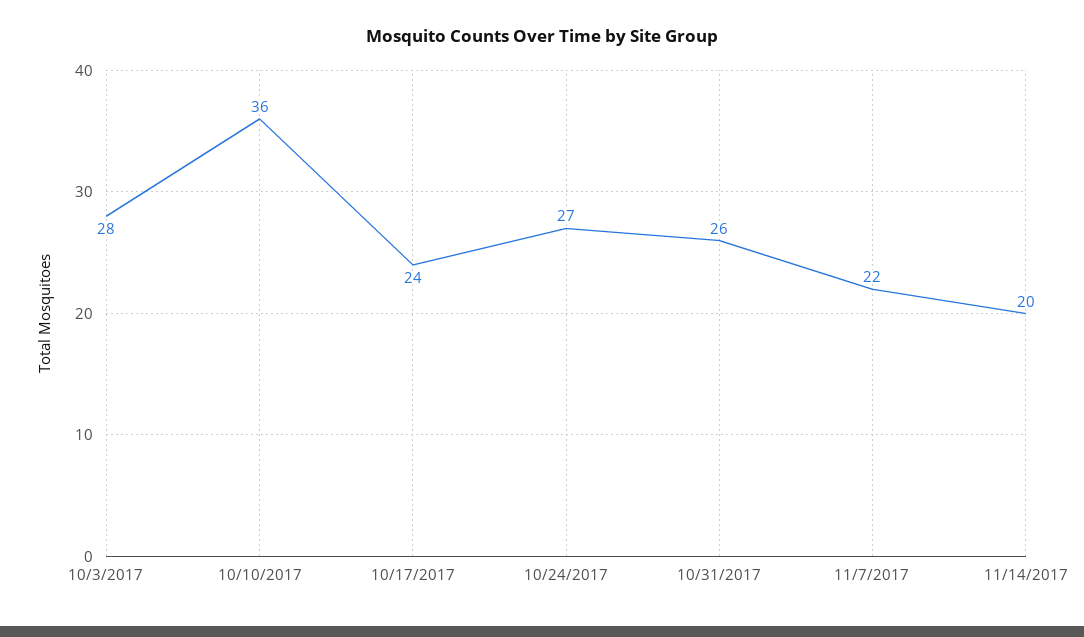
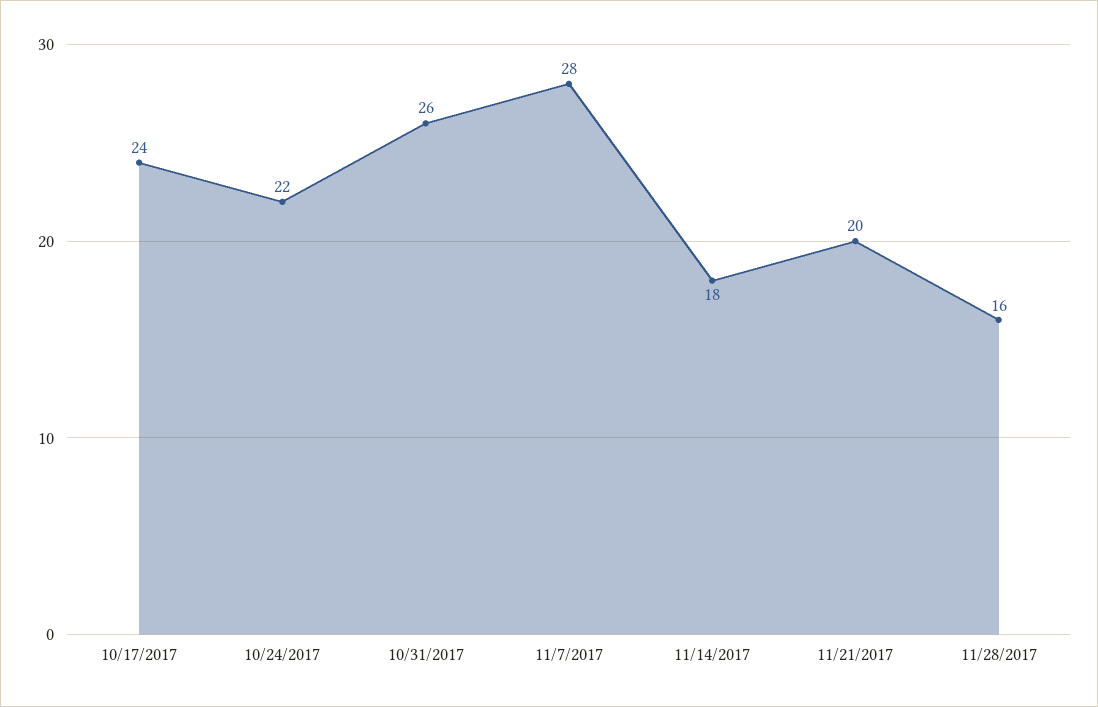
10/3/2017: 28 -> none
10/10/2017: 36 -> none
10/24/2017: 27 -> 22
11/7/2017: 22 -> 28
11/14/2017: 20 -> 18
11/21/2017: none -> 20
11/28/2017: none -> 16

